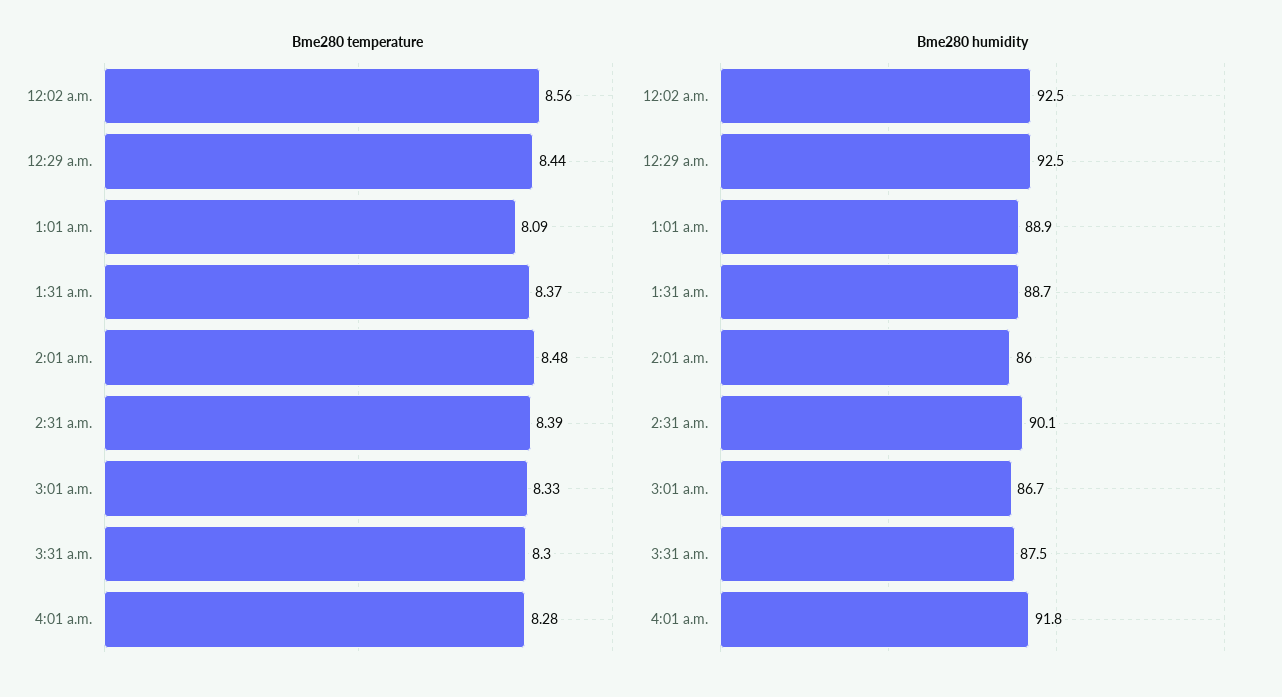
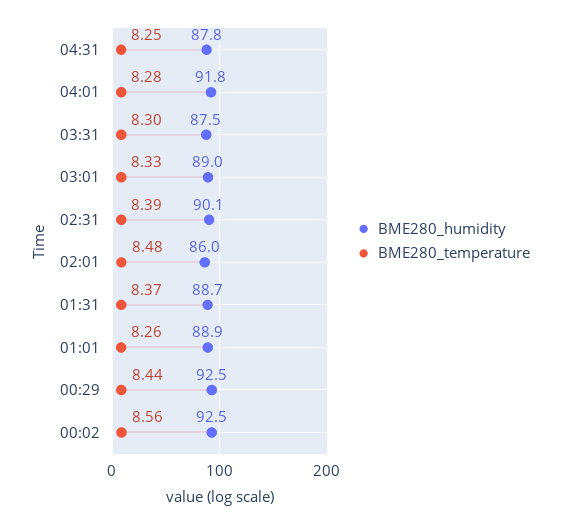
Bme280 temperature, 1:01 a.m.: 8.09 -> 8.26
Bme280 humidity, 3:01 a.m.: 86.7 -> 89
Bme280 humidity, 04:31: none -> 87.8
Bme280 temperature, 04:31: none -> 8.25

